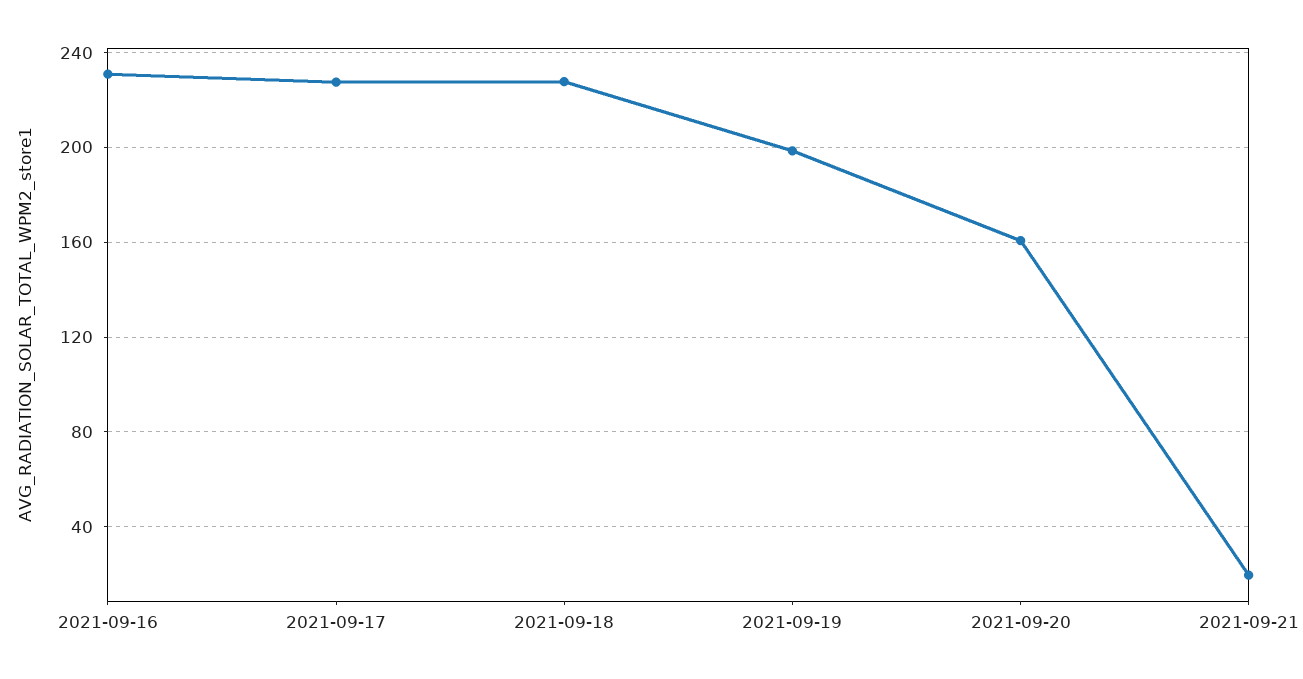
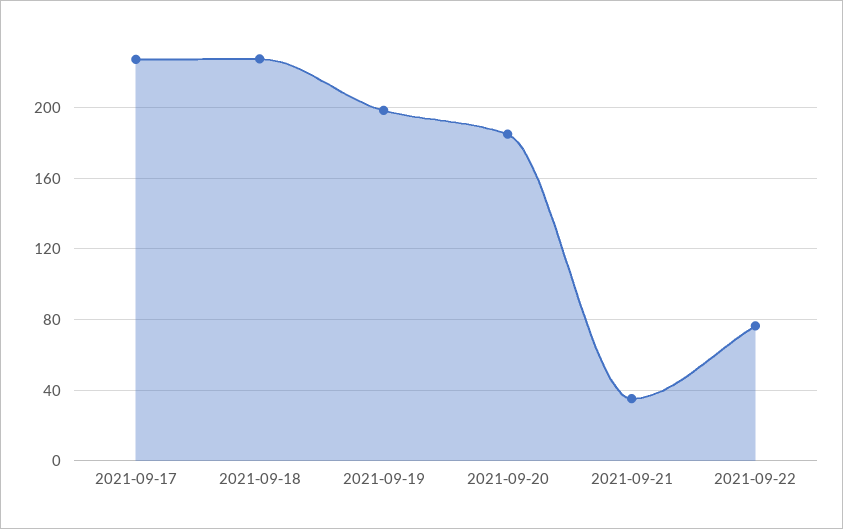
2021-09-16: 230 -> none
2021-09-20: 160 -> 185
2021-09-21: 20 -> 35
2021-09-22: none -> 75

